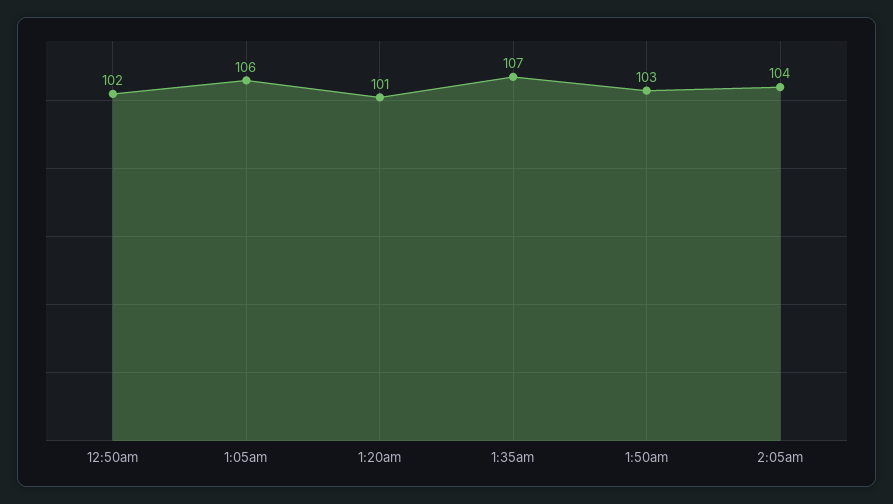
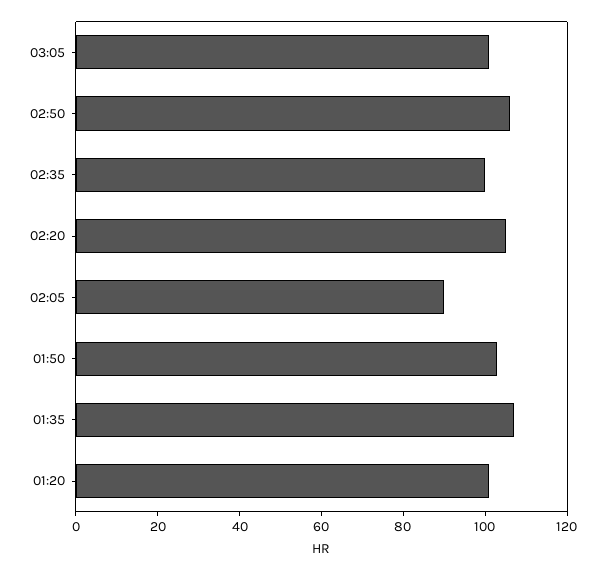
12:50am: 102 -> none
1:05am: 106 -> none
2:05am: 104 -> 90
03:05: none -> 100
02:50: none -> 105
02:35: none -> 100
02:20: none -> 105

